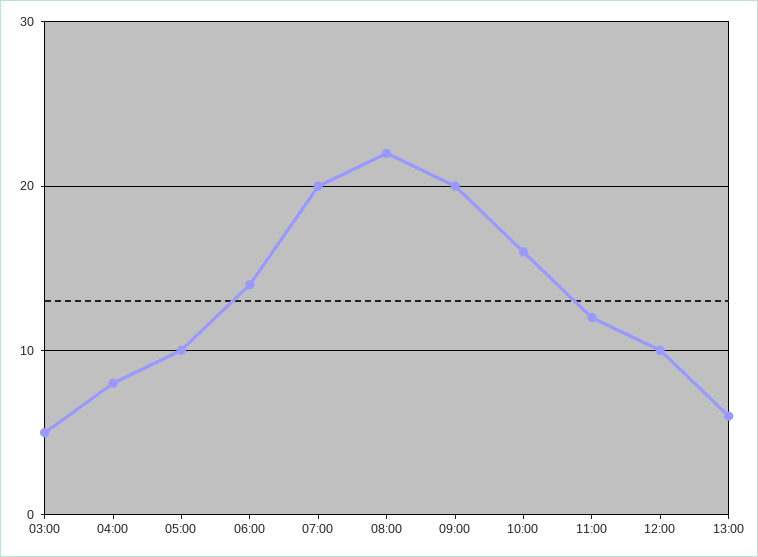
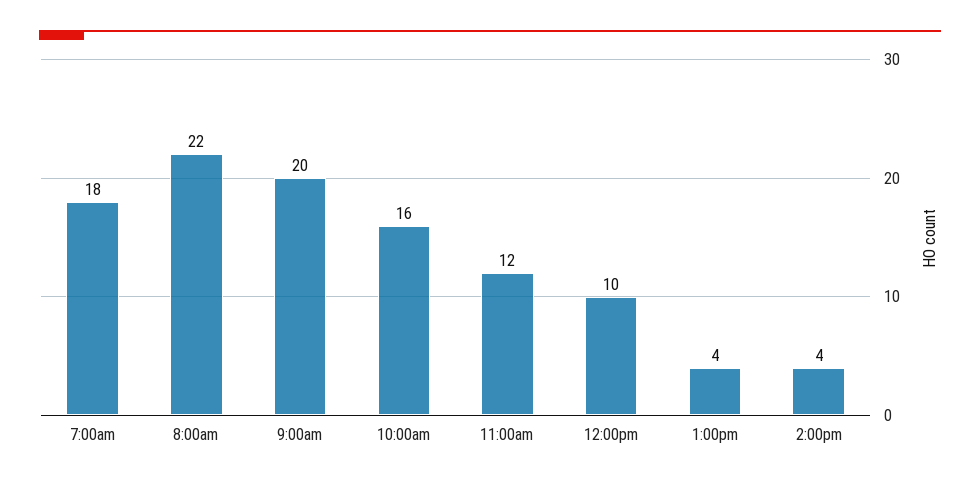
03:00: 5 -> none
04:00: 8 -> none
05:00: 10 -> none
06:00: 14 -> none
07:00: 20 -> 18
13:00: 6 -> 4
2:00pm: none -> 4

